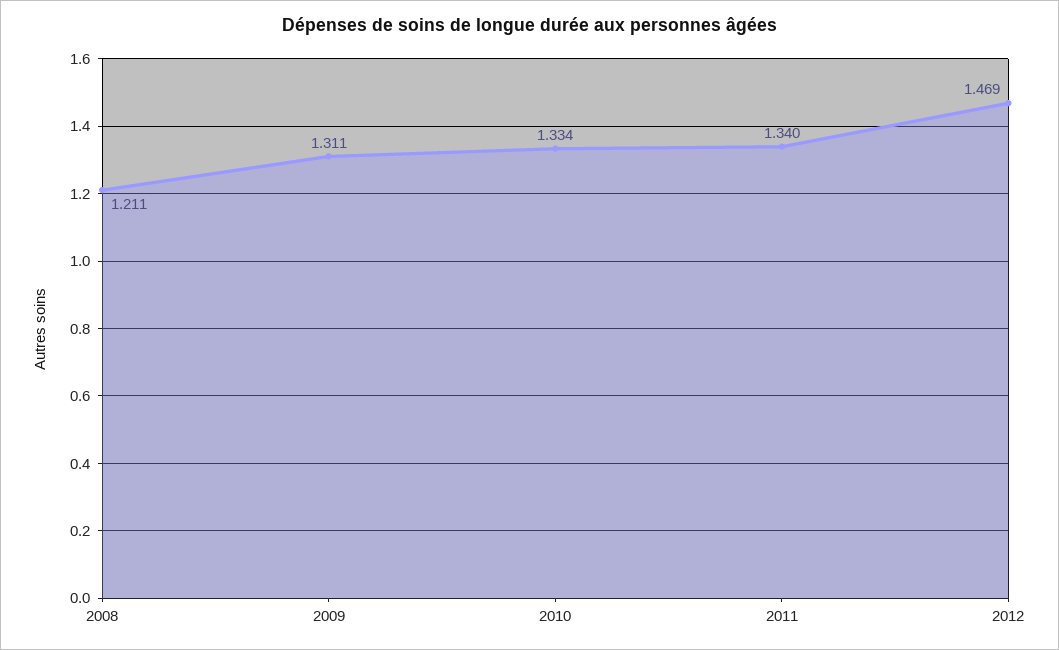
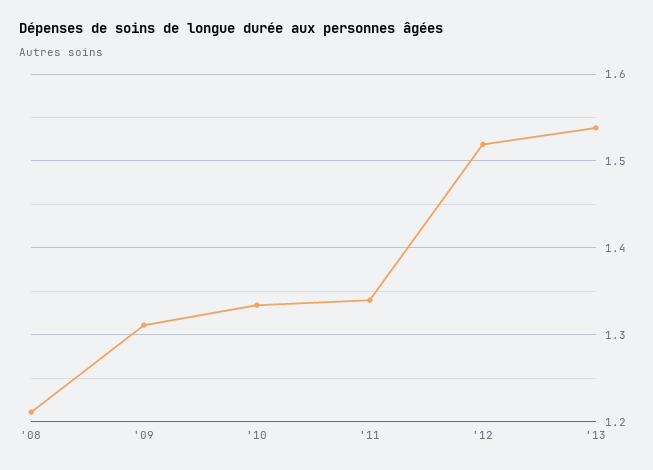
2012: 1.469 -> 1.52
'13: none -> 1.54

